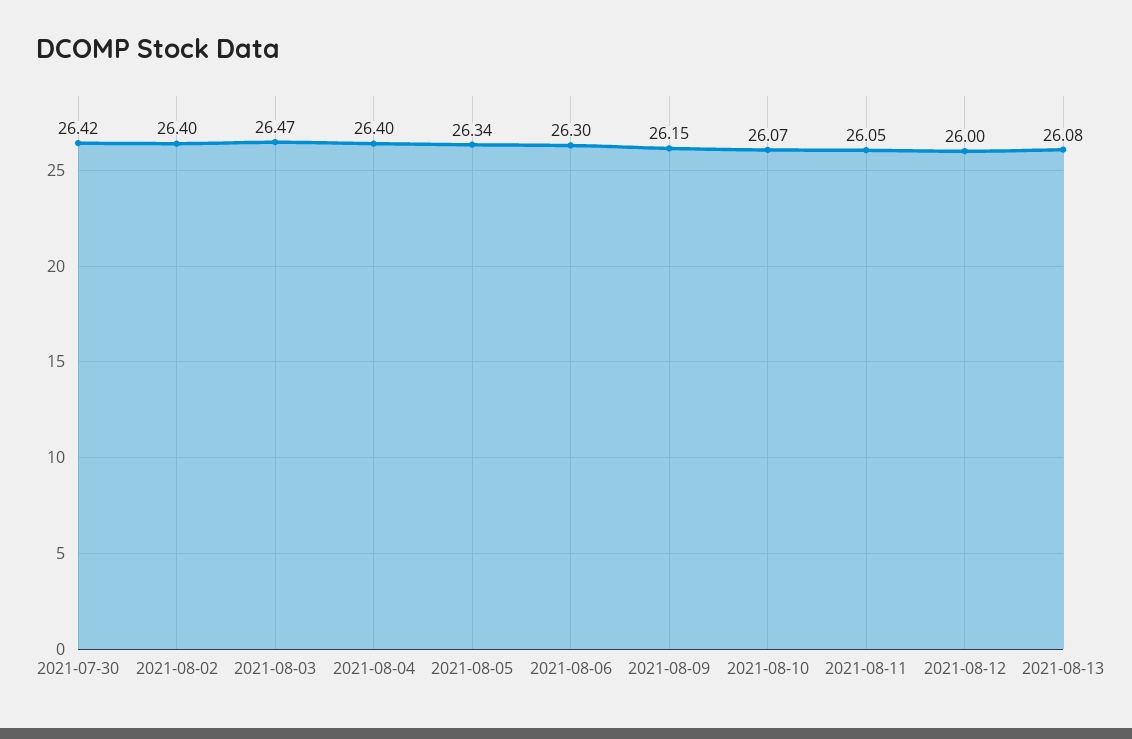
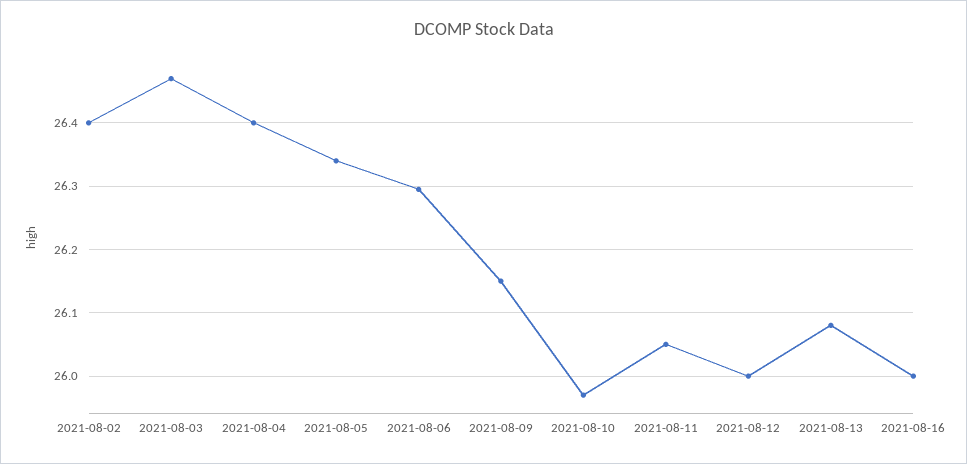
2021-07-30: 26.42 -> none
2021-08-10: 26.07 -> 25.97
2021-08-16: none -> 26

